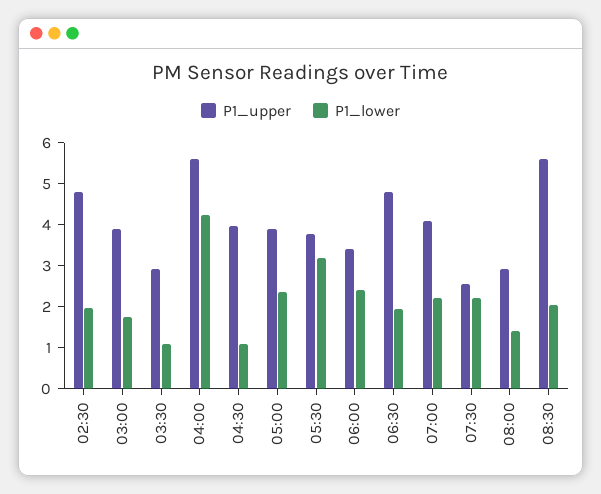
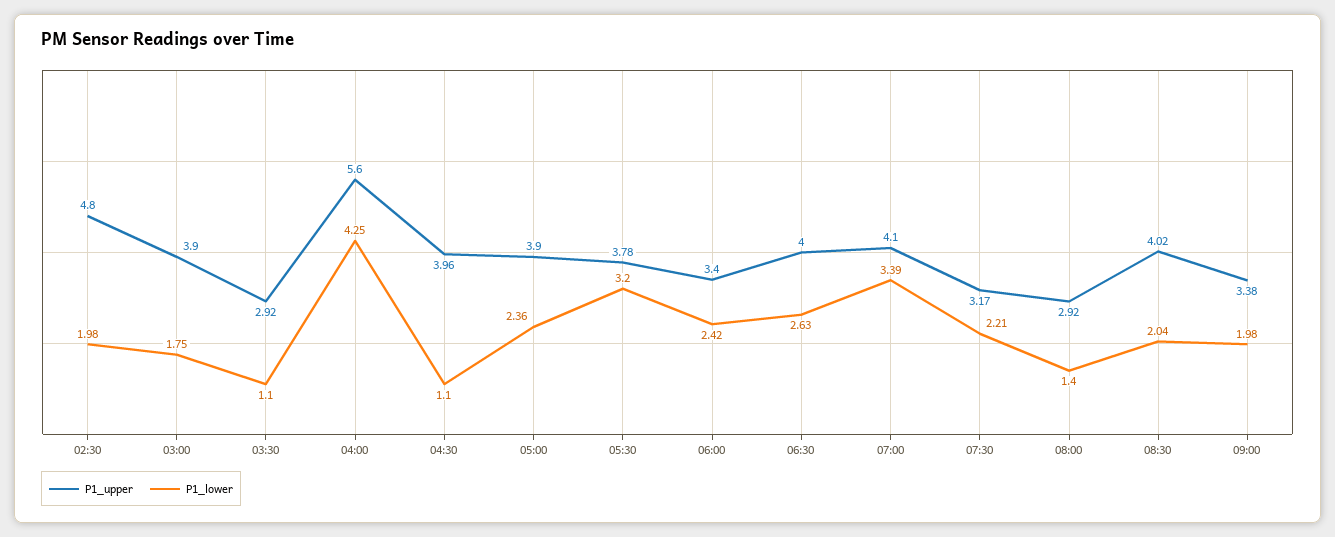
P1_upper, 06:30: 4.8 -> 4
P1_lower, 06:30: 2 -> 2.63
P1_lower, 07:00: 2.2 -> 3.39
P1_upper, 07:30: 2.6 -> 3.17
P1_upper, 08:30: 5.6 -> 4.02
P1_upper, 09:00: none -> 3.38
P1_lower, 09:00: none -> 1.98

